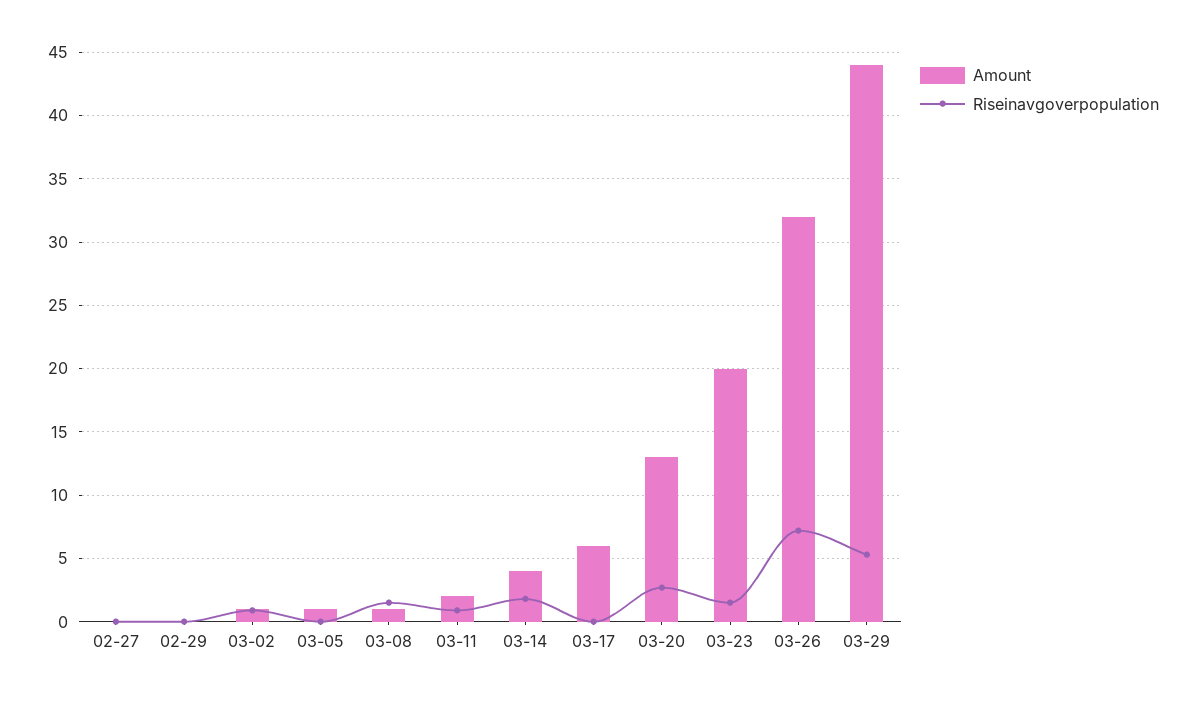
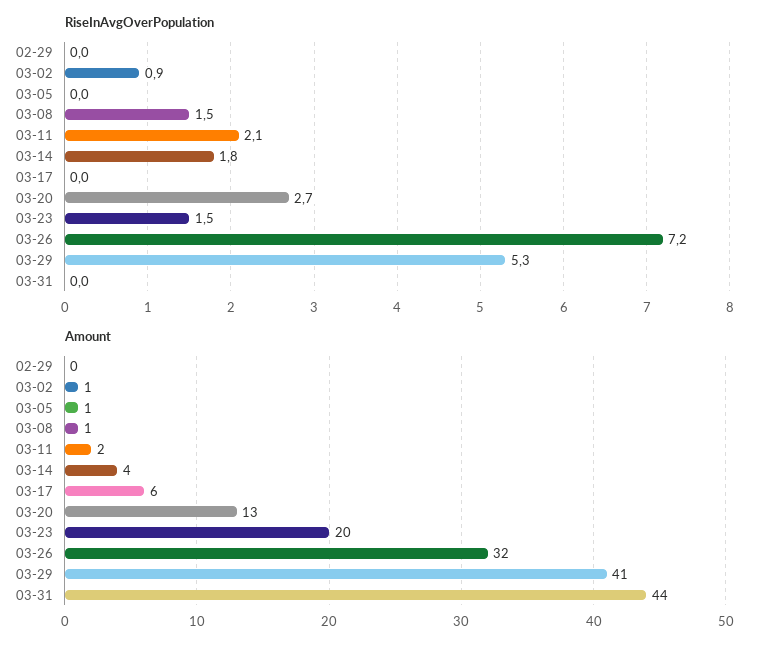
Amount, 02-27: 0 -> none
Riseinavgoverpopulation, 02-27: 0 -> none
Riseinavgoverpopulation, 03-11: 1 -> 2.1
Amount, 03-29: 44 -> 41
Riseinavgoverpopulation, 03-31: none -> 0
Amount, 03-31: none -> 44

